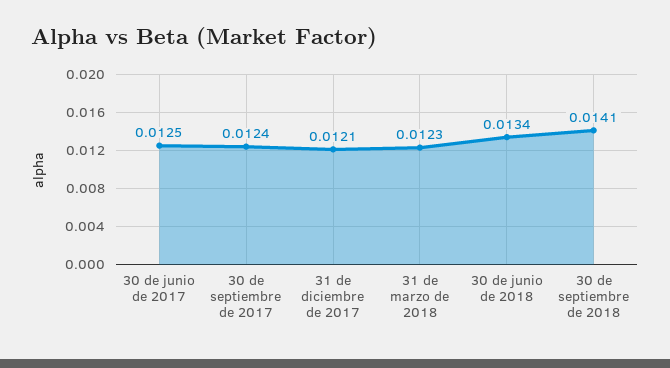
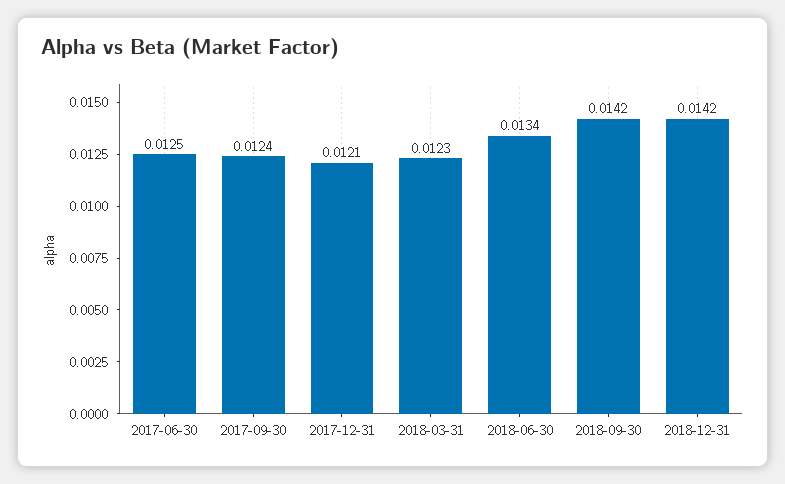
30 de septiembre de 2018: 0.0141 -> 0.0142
2018-12-31: none -> 0.0142

